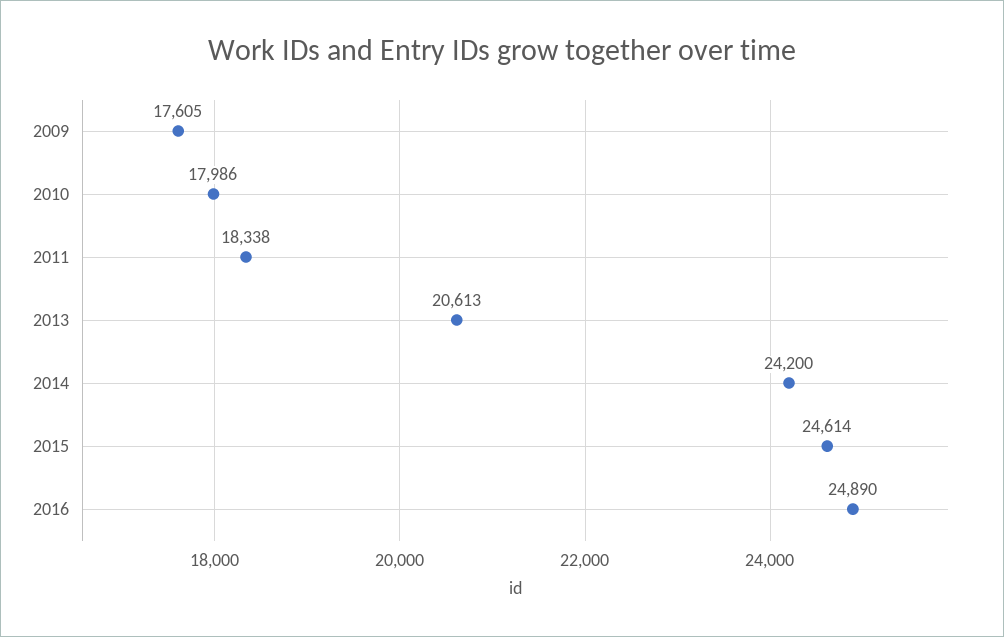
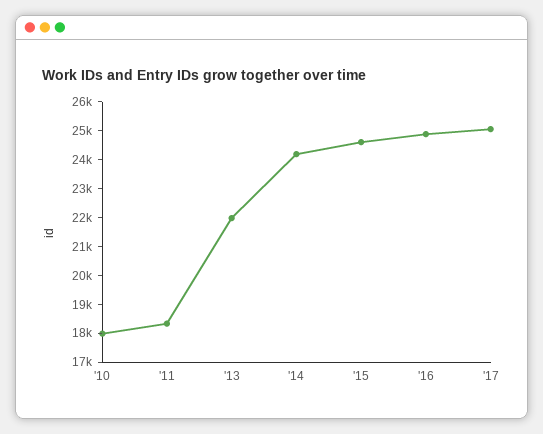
2009: 17605 -> none
2013: 20613 -> 22000
'17: none -> 25000

